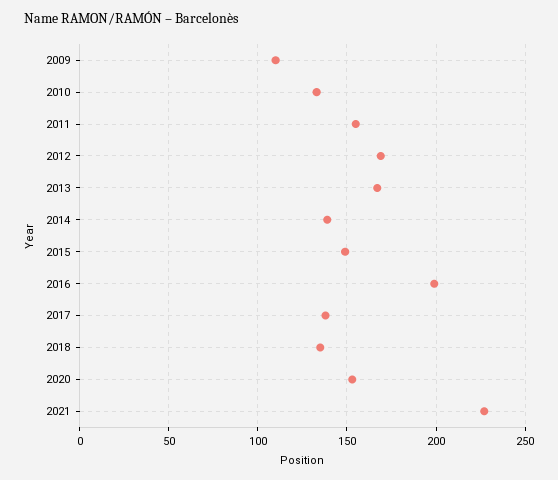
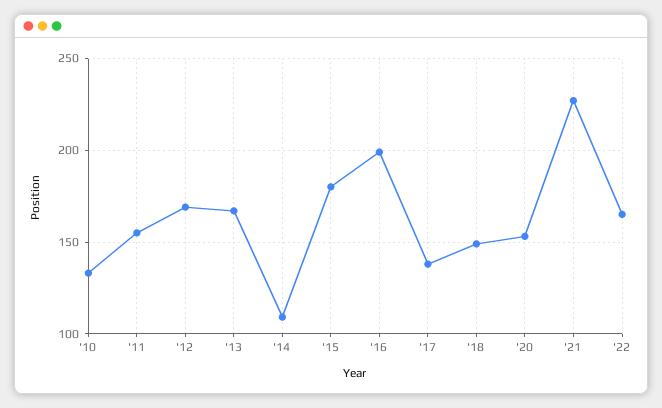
2009: 110 -> none
2014: 140 -> 110
2015: 150 -> 180
2018: 135 -> 150
'22: none -> 165

